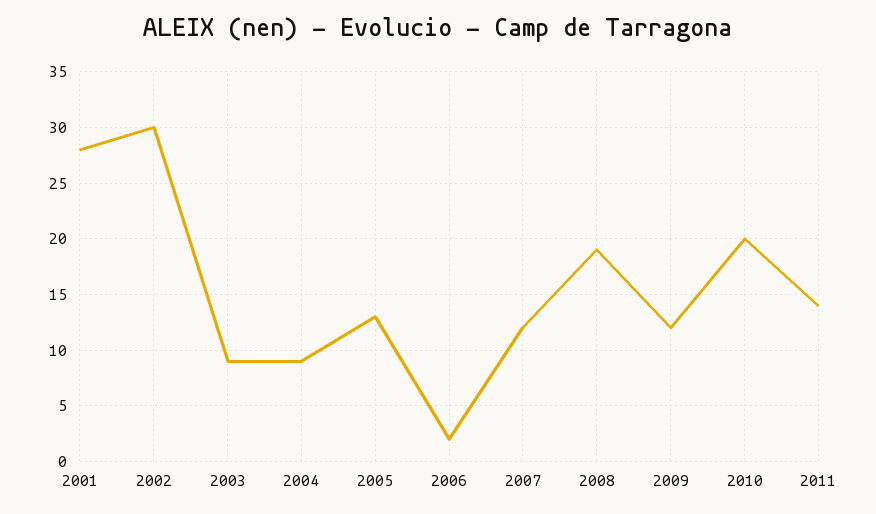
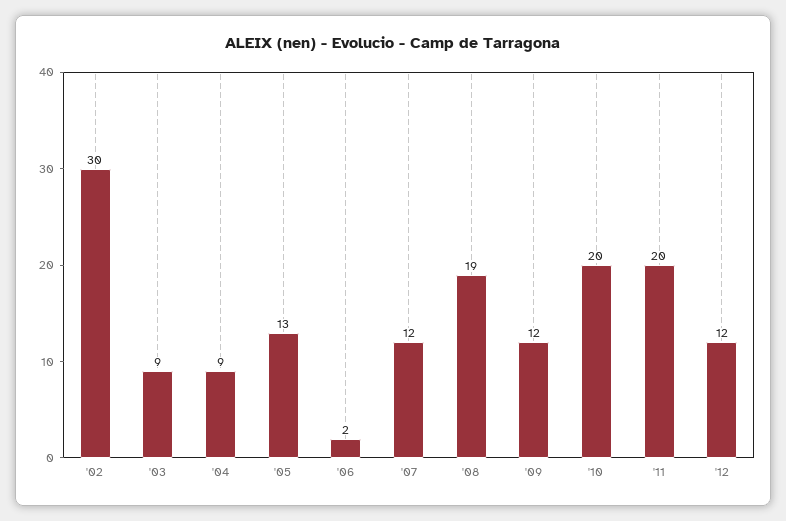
2001: 28 -> none
2011: 14 -> 20
'12: none -> 12

